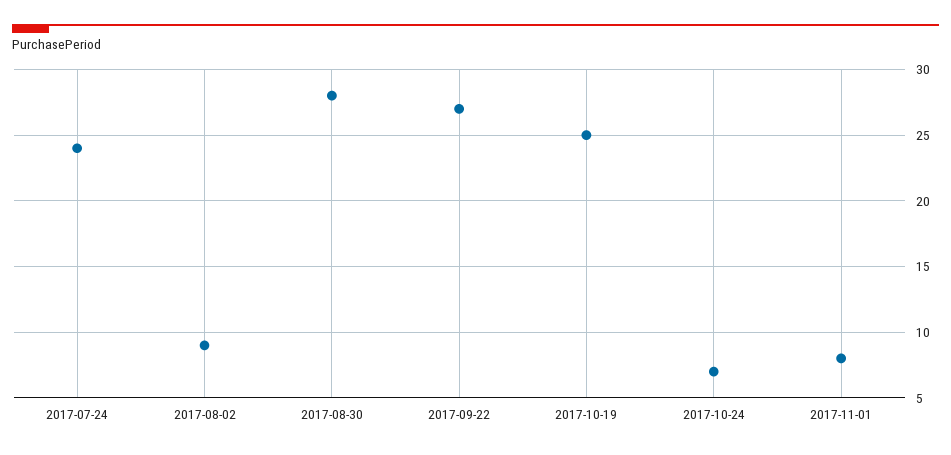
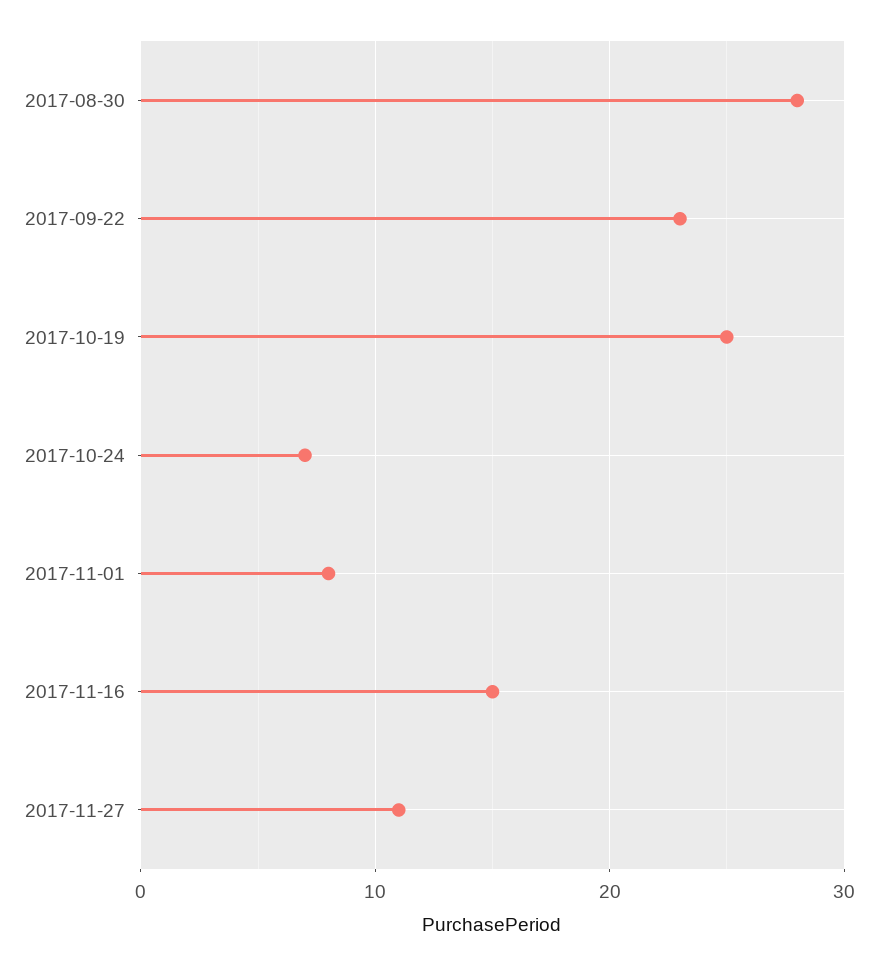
2017-07-24: 24 -> none
2017-08-02: 9 -> none
2017-09-22: 27 -> 23
2017-11-16: none -> 15
2017-11-27: none -> 11

